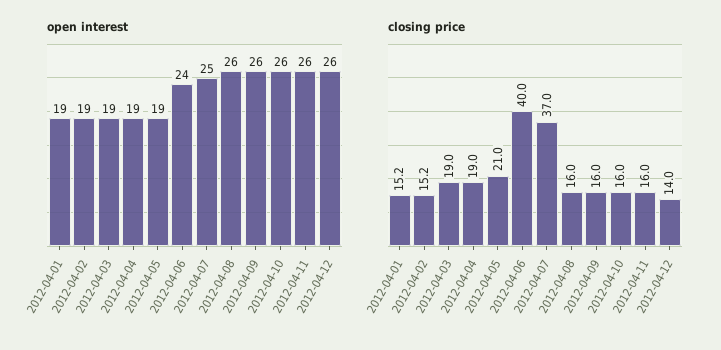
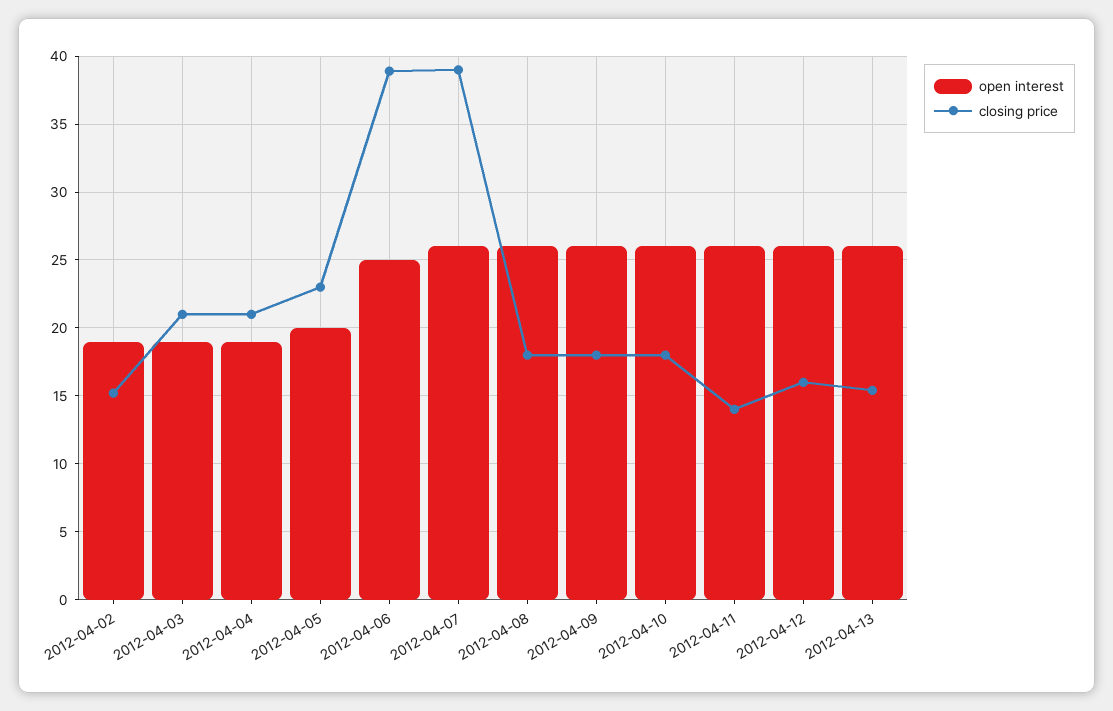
open interest, 2012-04-01: 19 -> none
open interest, 2012-04-05: 19 -> 20
open interest, 2012-04-06: 24 -> 25
open interest, 2012-04-07: 25 -> 26
closing price, 2012-04-01: 15.2 -> none
closing price, 2012-04-03: 19 -> 21
closing price, 2012-04-04: 19 -> 21
closing price, 2012-04-05: 21 -> 23
closing price, 2012-04-06: 40 -> 39
closing price, 2012-04-07: 37 -> 39
closing price, 2012-04-08: 16 -> 18
closing price, 2012-04-09: 16 -> 18
closing price, 2012-04-10: 16 -> 18
closing price, 2012-04-11: 16 -> 14
closing price, 2012-04-12: 14 -> 16
open interest, 2012-04-13: none -> 26
closing price, 2012-04-13: none -> 15.5

